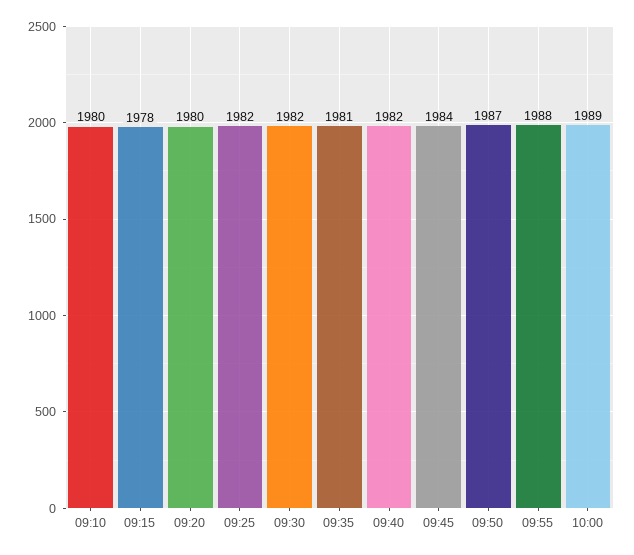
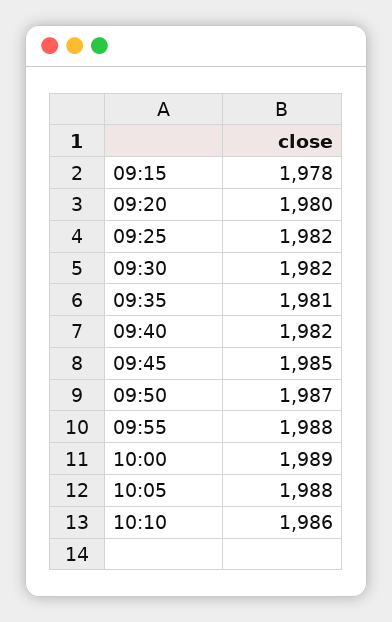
09:10: 1980 -> none
09:45: 1984 -> 1985
10:05: none -> 1988
10:10: none -> 1986

